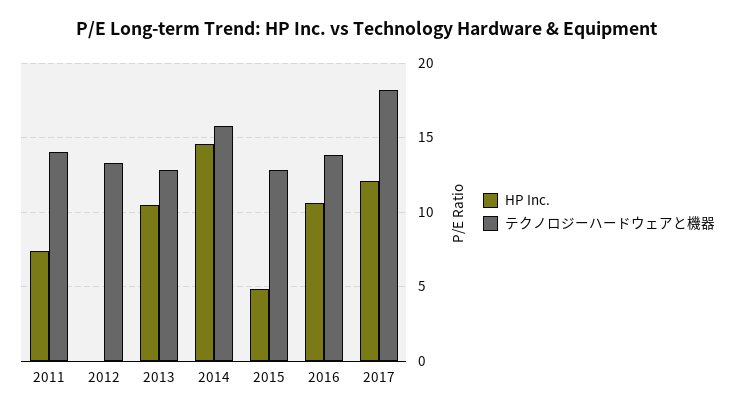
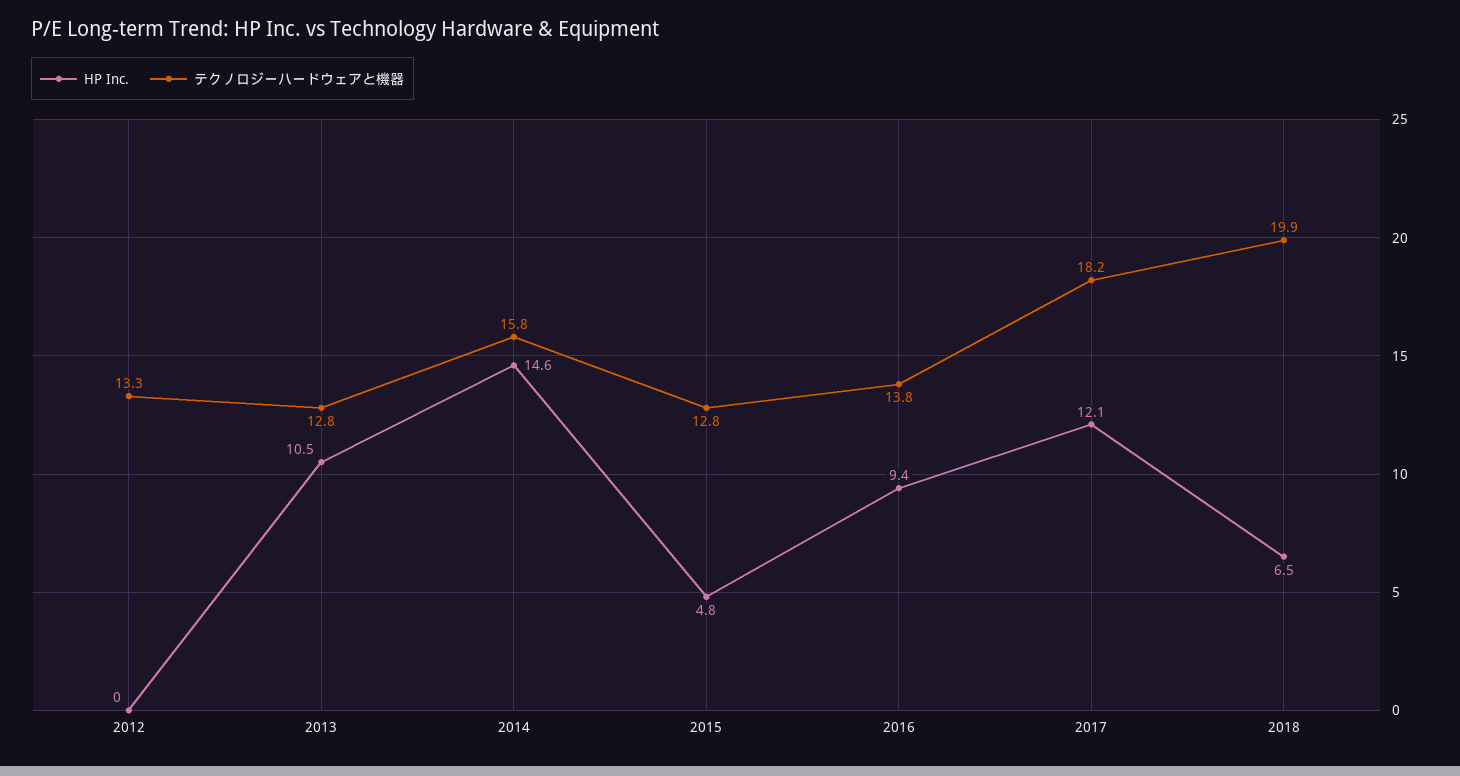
HP Inc., 2011: 7.5 -> none
テクノロジーハードウェアと機器, 2011: 14 -> none
HP Inc., 2016: 10.5 -> 9.4
HP Inc., 2018: none -> 6.5
テクノロジーハードウェアと機器, 2018: none -> 19.9

